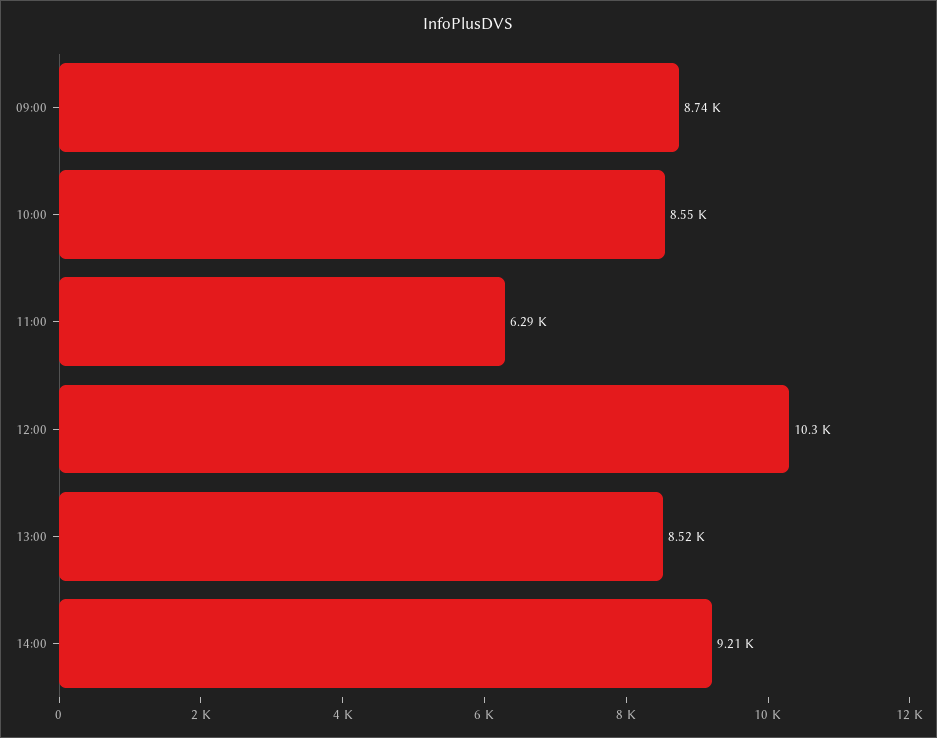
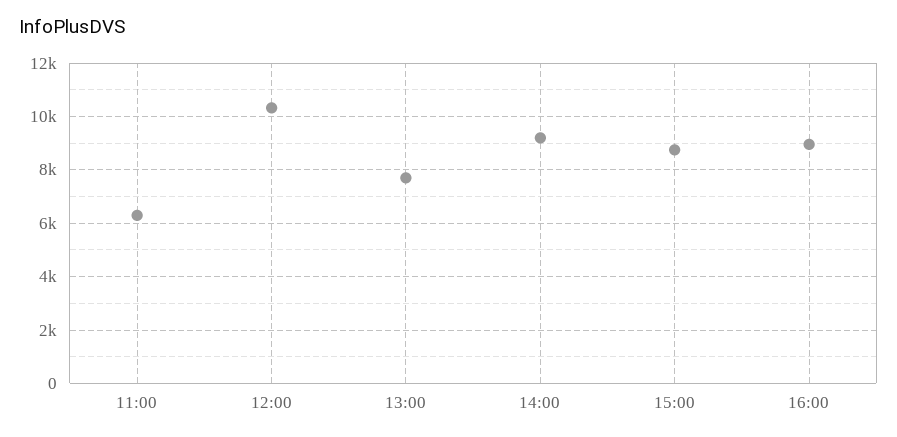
09:00: 8740 -> none
10:00: 8550 -> none
13:00: 8520 -> 7750
15:00: none -> 8750
16:00: none -> 9000

